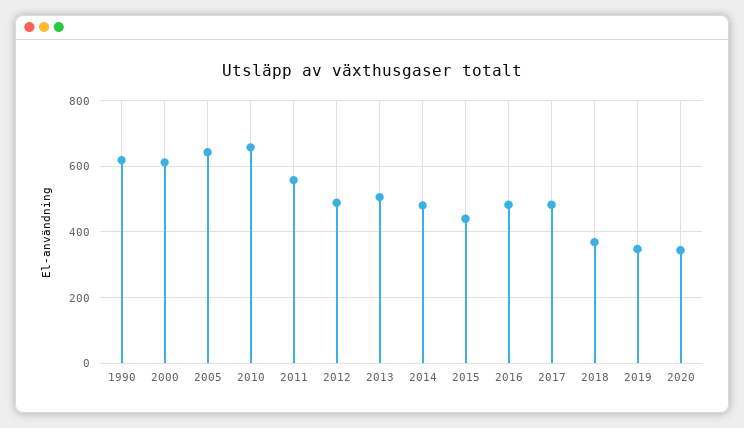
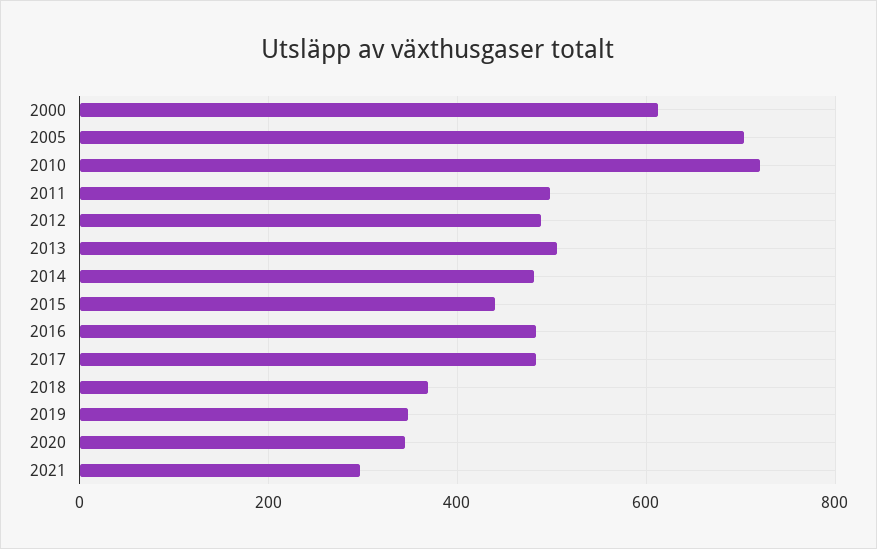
1990: 620 -> none
2005: 640 -> 700
2010: 660 -> 720
2011: 560 -> 500
2021: none -> 300

